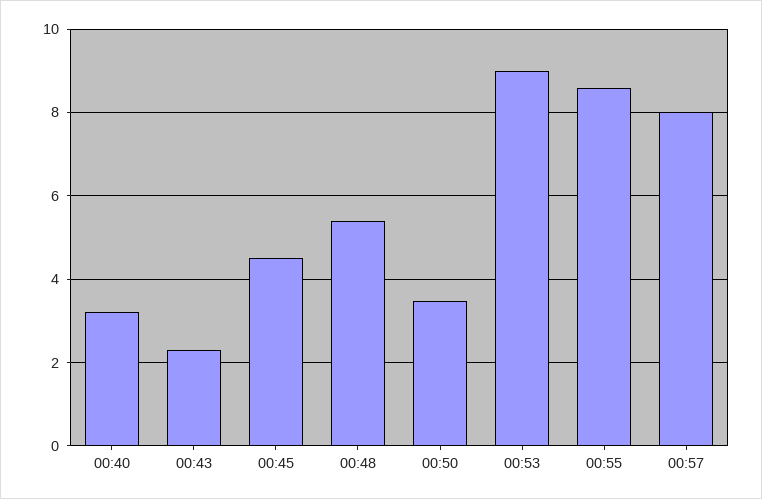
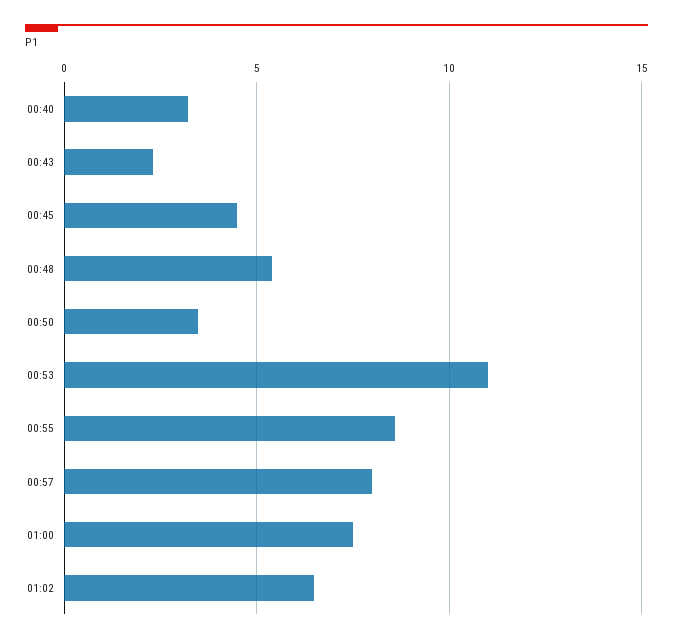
00:53: 9 -> 11
01:00: none -> 7.5
01:02: none -> 6.5

